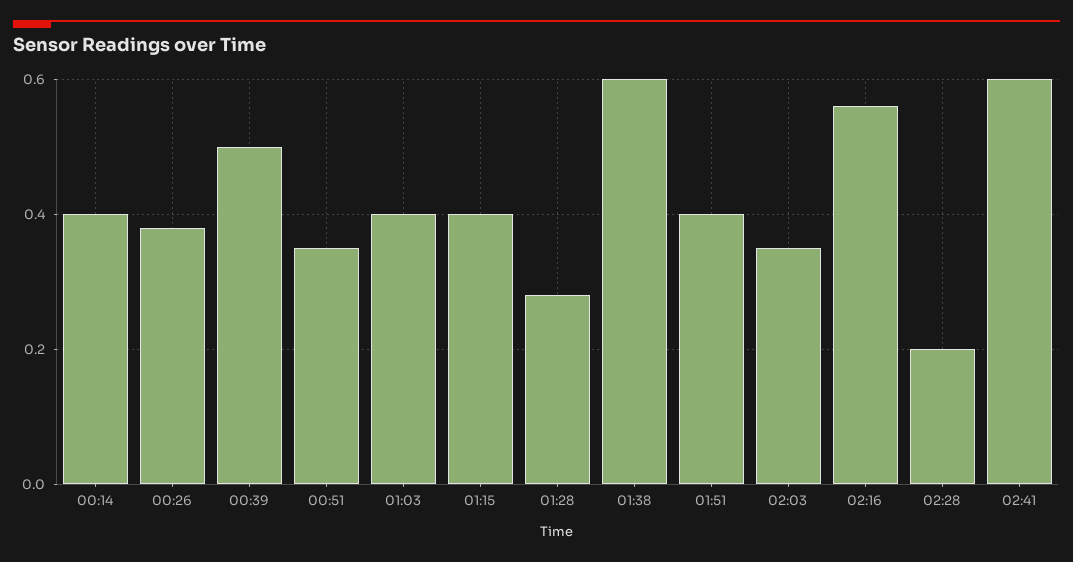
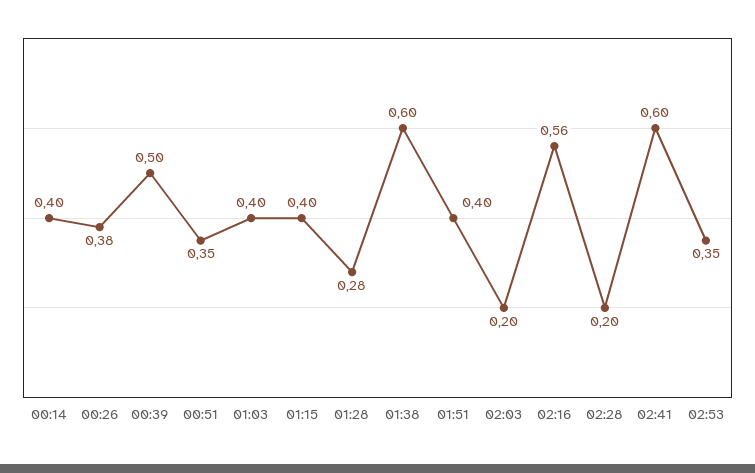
02:03: 0.35 -> 0.2
02:53: none -> 0.35

